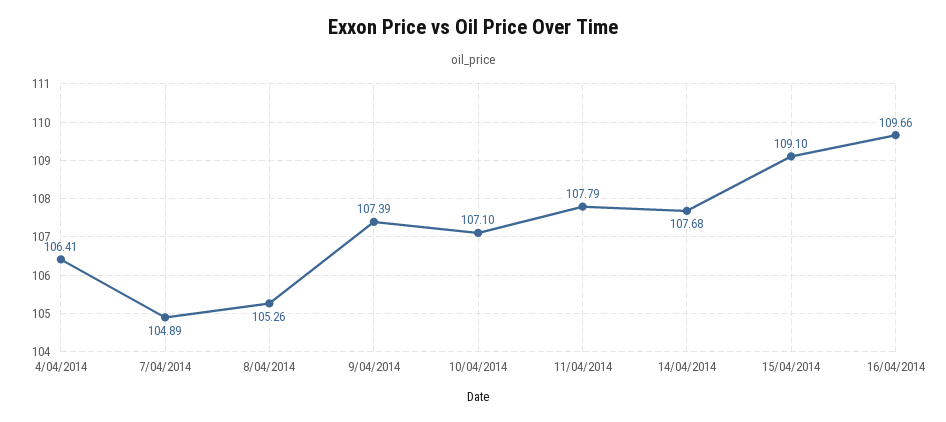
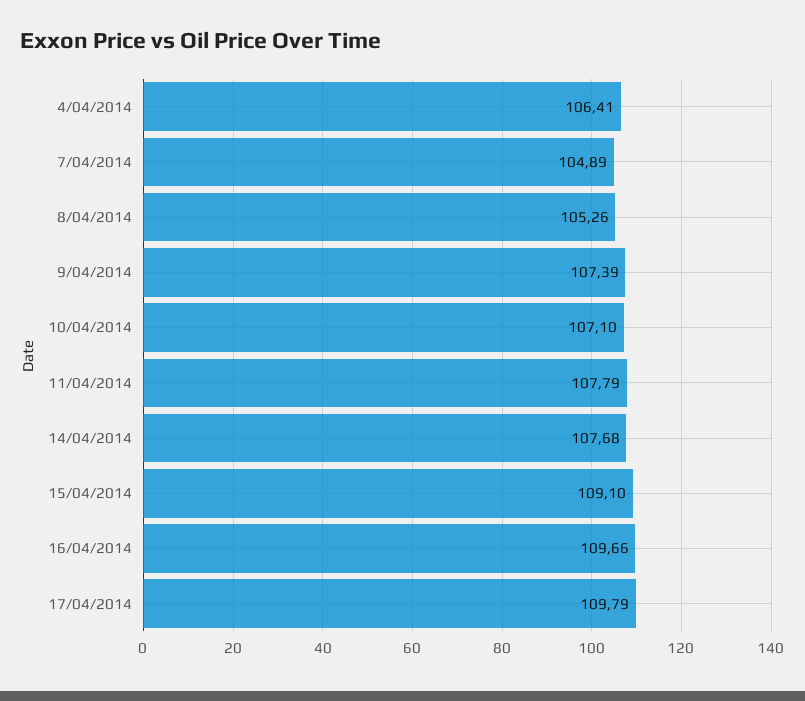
17/04/2014: none -> 109.79

